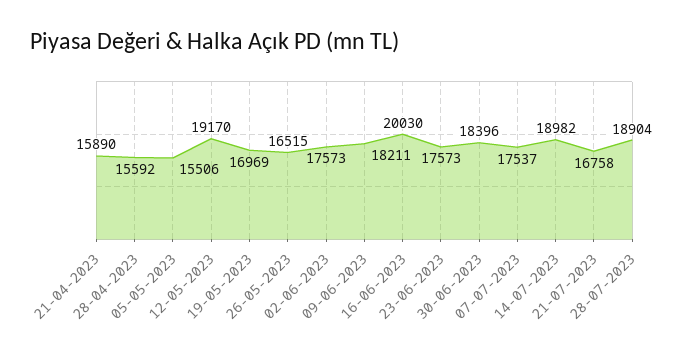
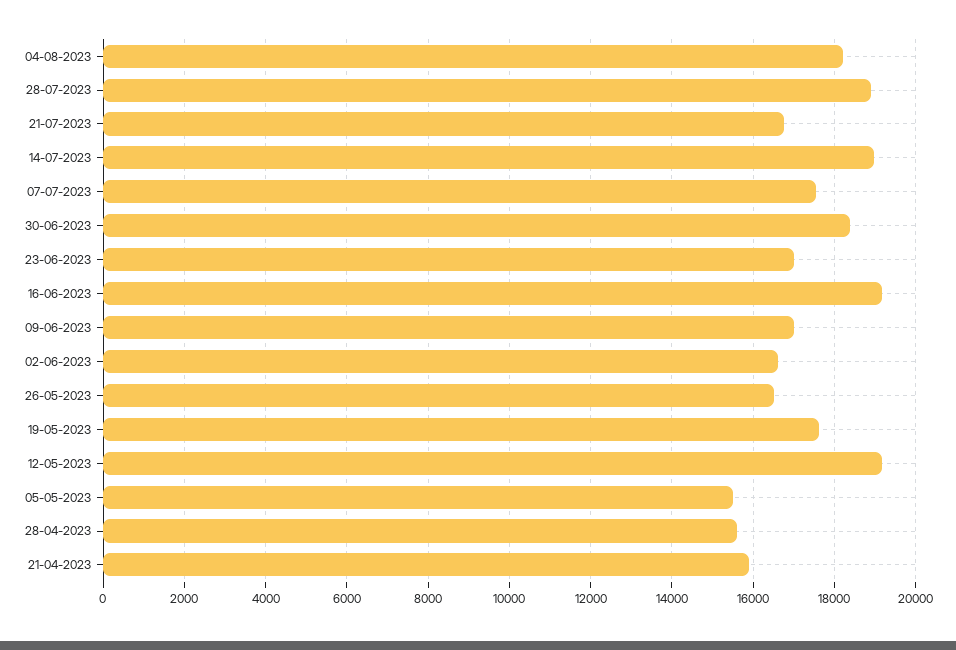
19-05-2023: 16969 -> 17600
02-06-2023: 17573 -> 16600
09-06-2023: 18211 -> 17000
16-06-2023: 20030 -> 19200
23-06-2023: 17573 -> 17000
04-08-2023: none -> 18200

